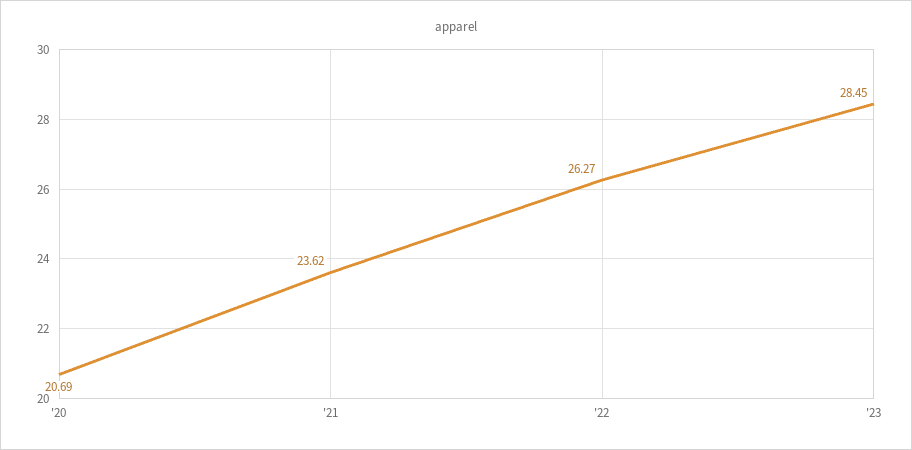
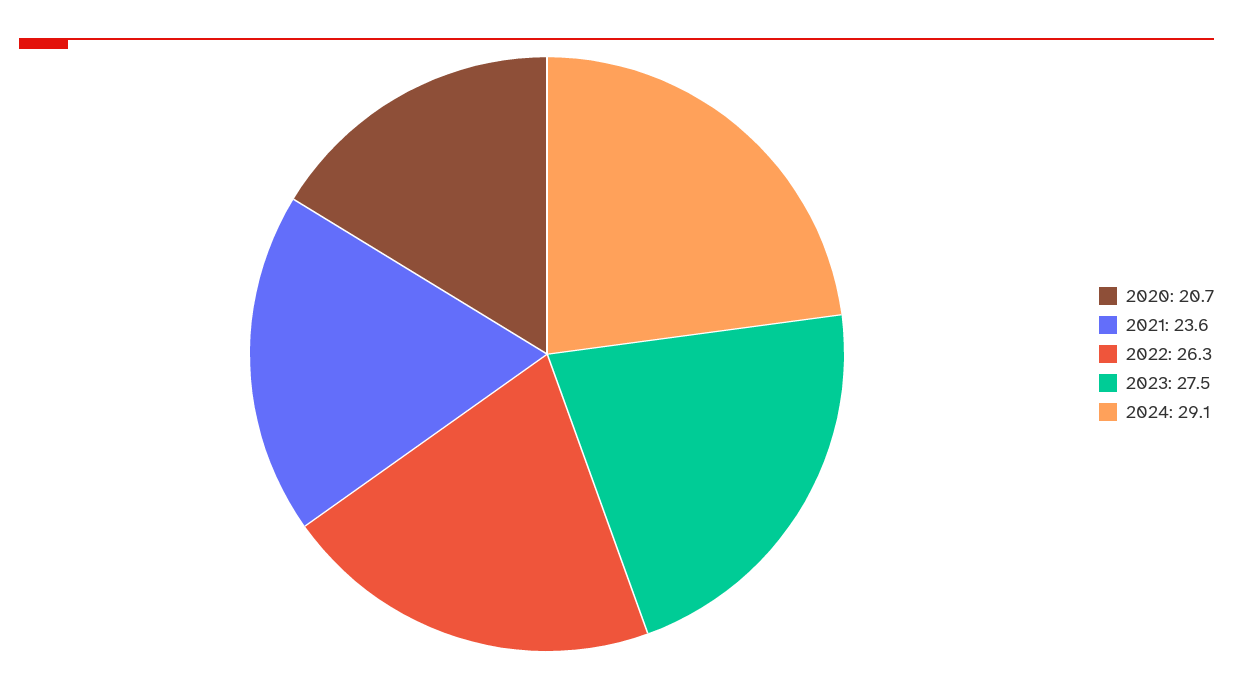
'23: 28.45 -> 27.5
2024: none -> 29.1

